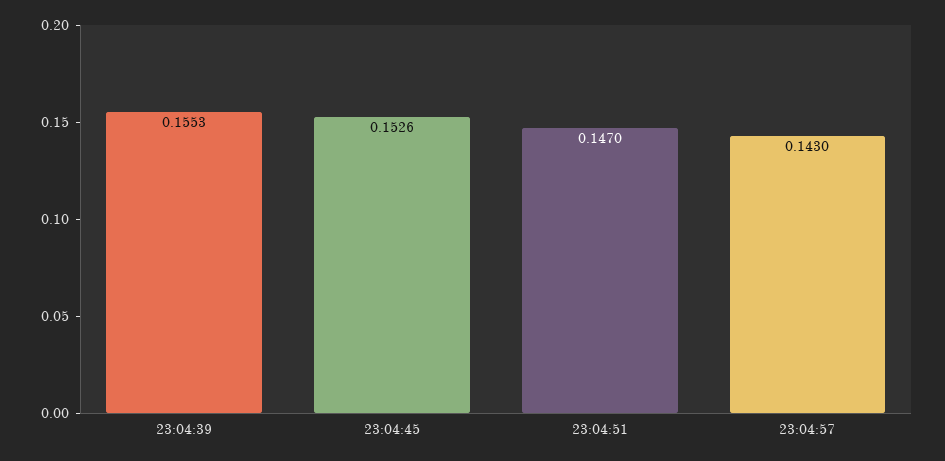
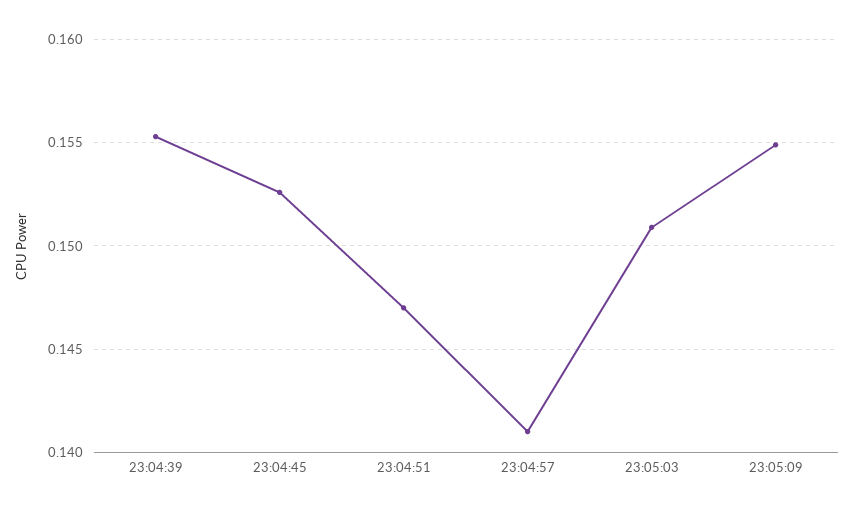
23:04:57: 0.143 -> 0.141
23:05:03: none -> 0.151
23:05:09: none -> 0.155

